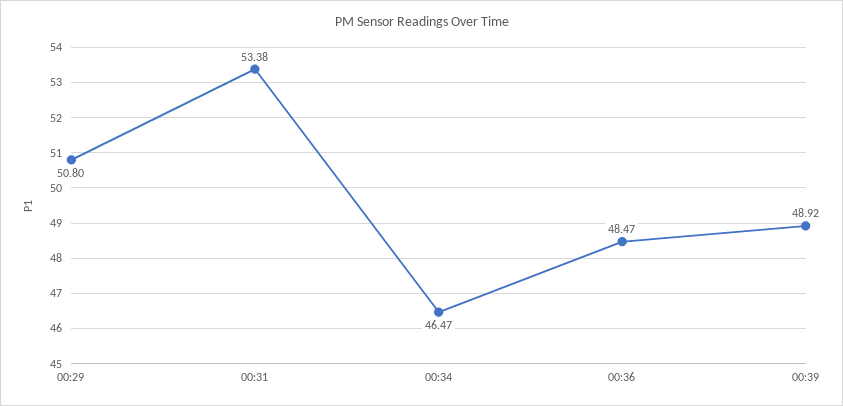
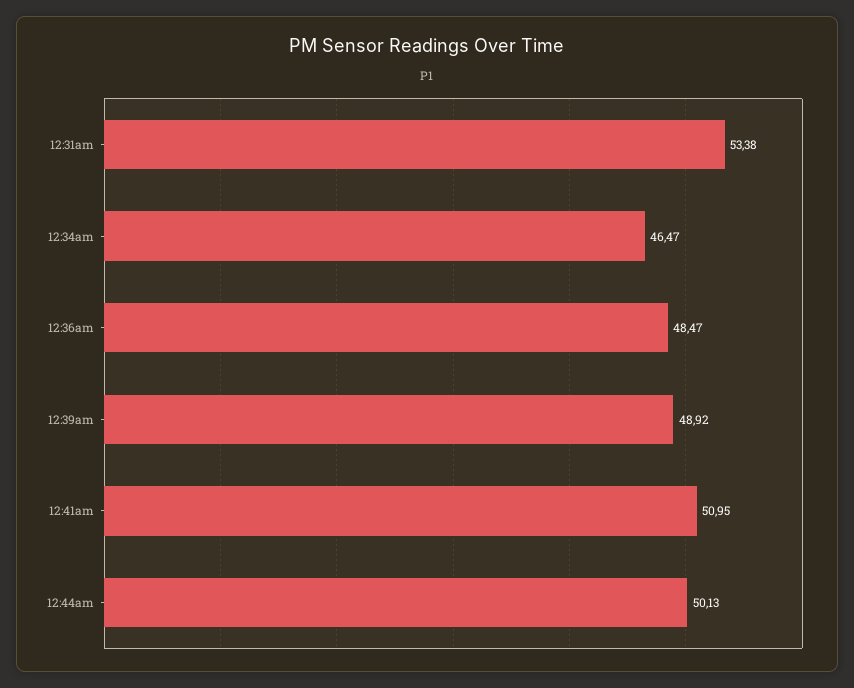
00:29: 50.8 -> none
12:41am: none -> 50.95
12:44am: none -> 50.13

